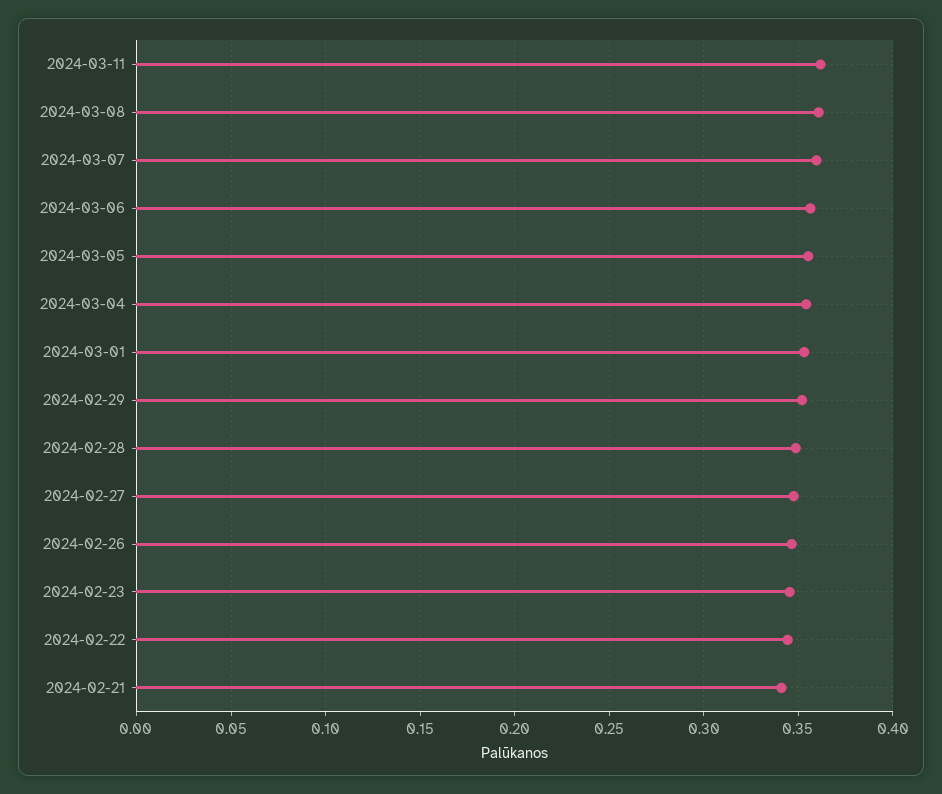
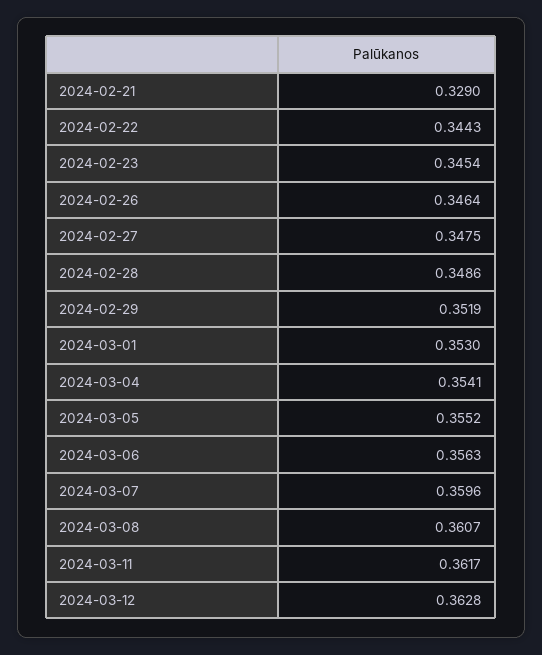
2024-02-21: 0.34 -> 0.329
2024-03-12: none -> 0.3628

